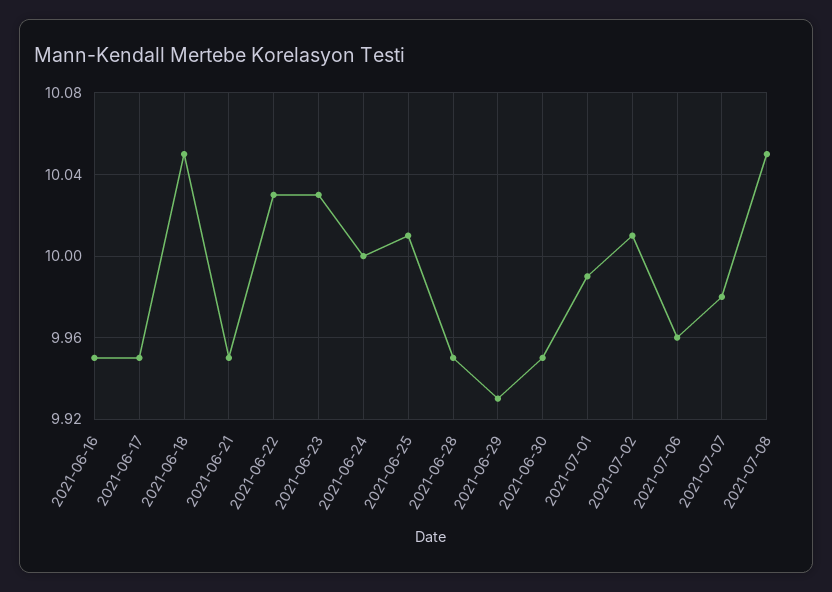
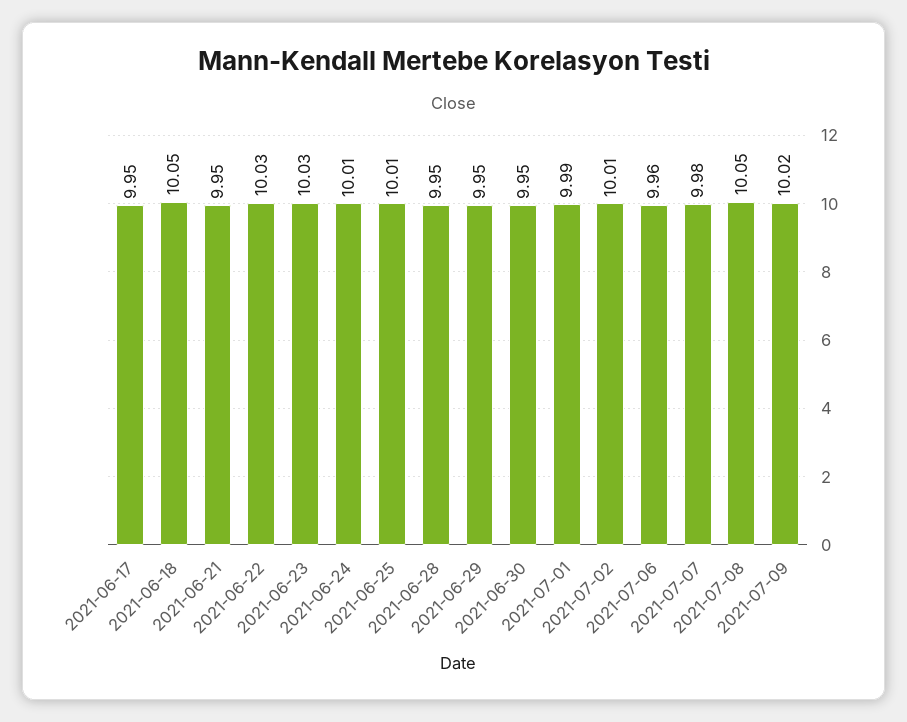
2021-06-16: 9.95 -> none
2021-06-24: 10 -> 10.01
2021-06-29: 9.93 -> 9.95
2021-07-09: none -> 10.02

